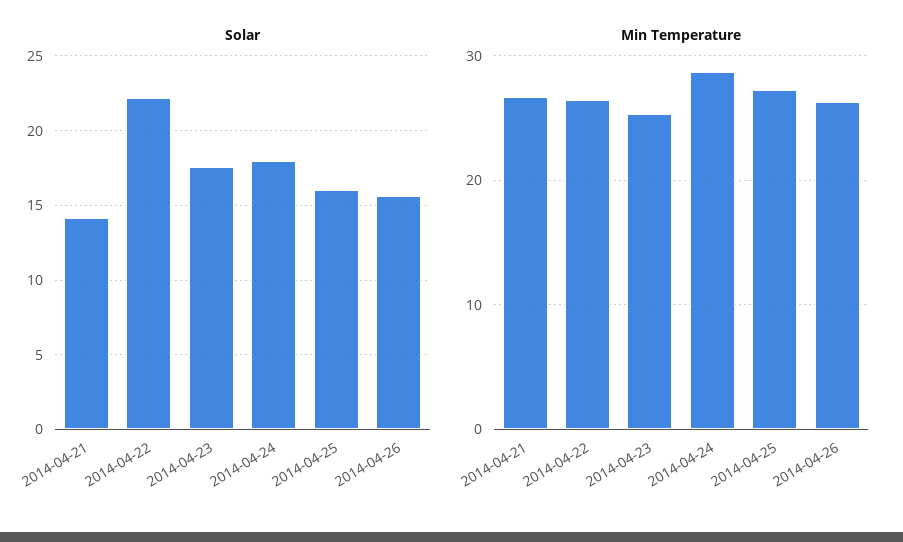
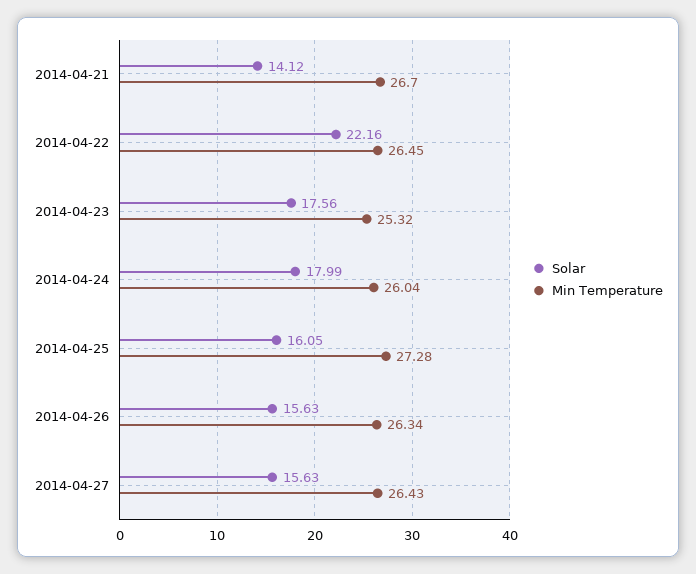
Min Temperature, 2014-04-24: 29 -> 26.04
Solar, 2014-04-27: none -> 15.63
Min Temperature, 2014-04-27: none -> 26.43

